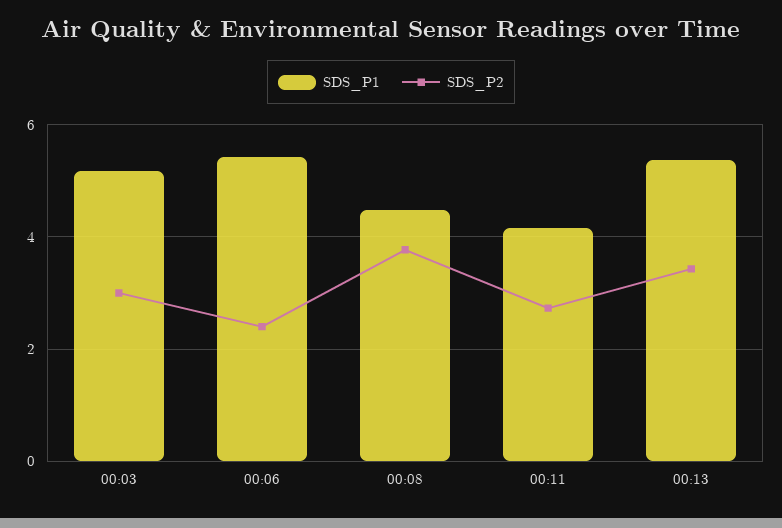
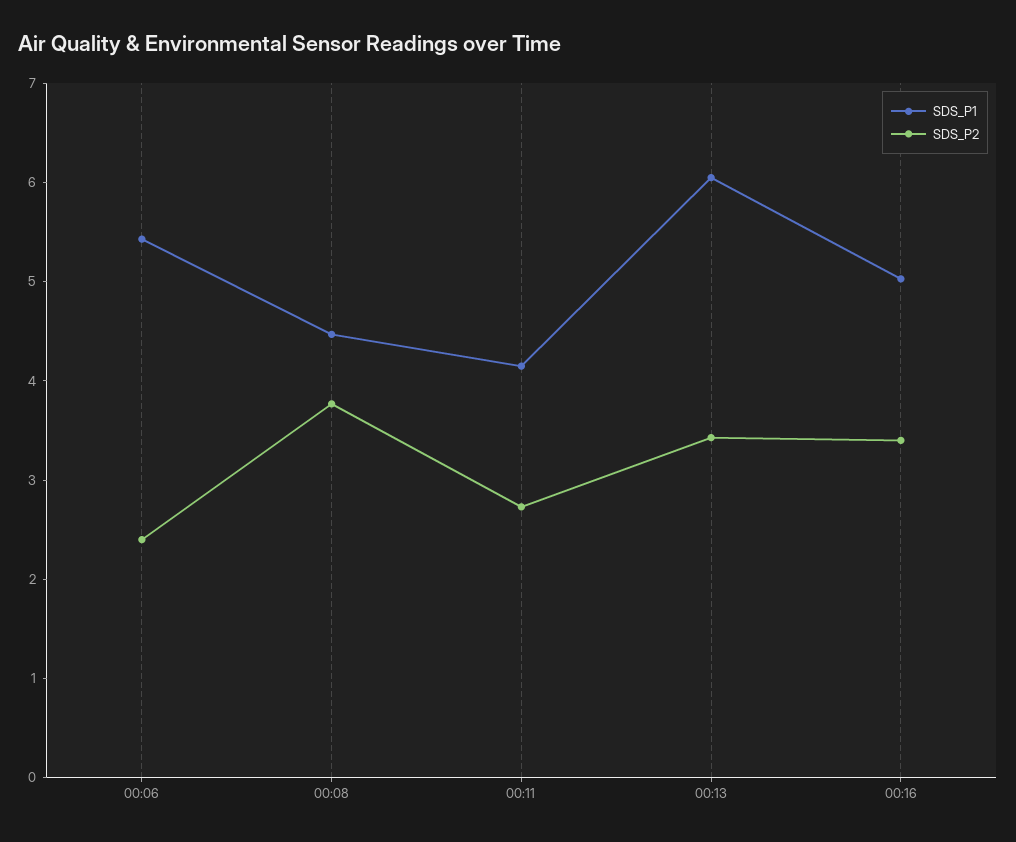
SDS_P1, 00:03: 5.2 -> none
SDS_P2, 00:03: 3 -> none
SDS_P1, 00:13: 5.4 -> 6
SDS_P1, 00:16: none -> 5
SDS_P2, 00:16: none -> 3.4

